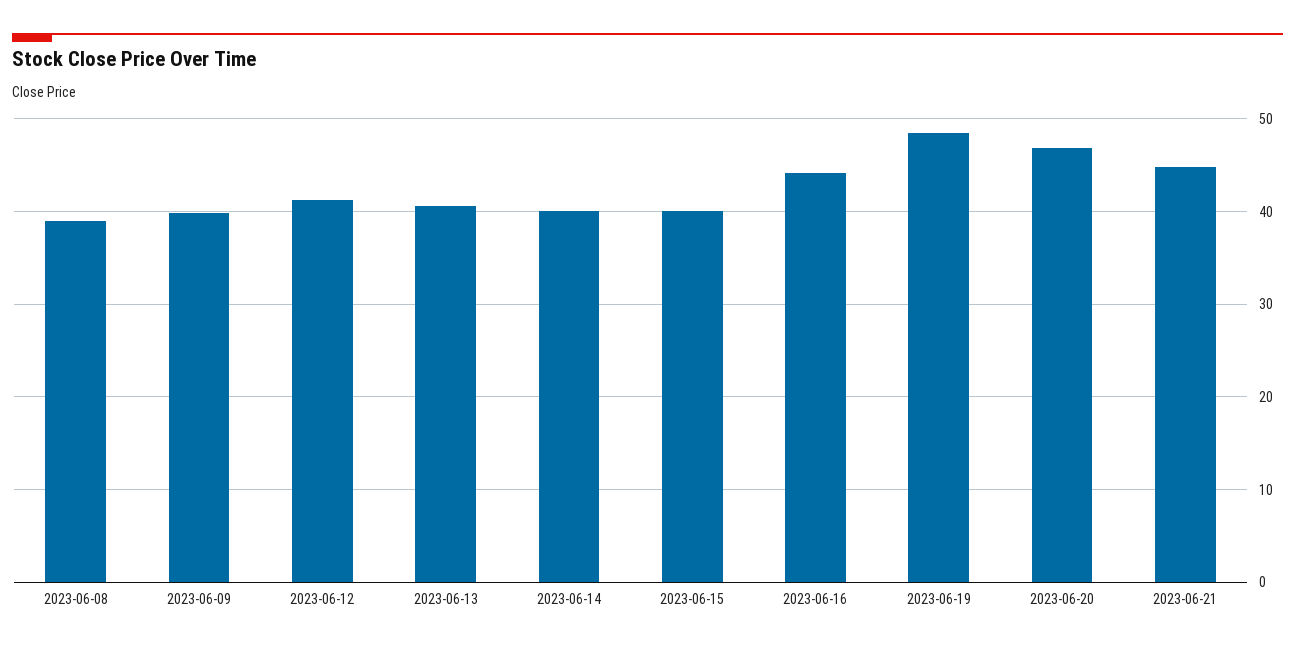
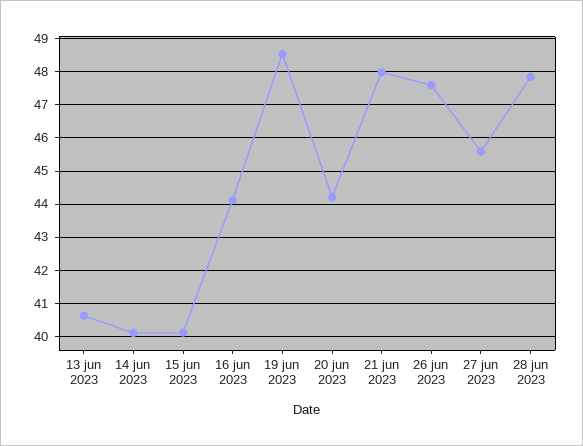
2023-06-08: 39 -> none
2023-06-09: 40 -> none
2023-06-12: 41 -> none
2023-06-20: 47 -> 44.2
2023-06-21: 45 -> 48
26 jun 2023: none -> 47.6
27 jun 2023: none -> 45.6
28 jun 2023: none -> 47.8

